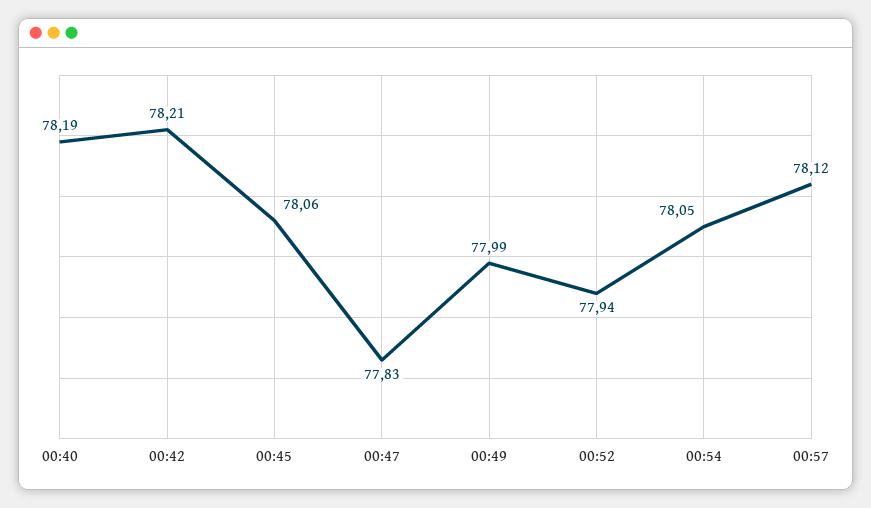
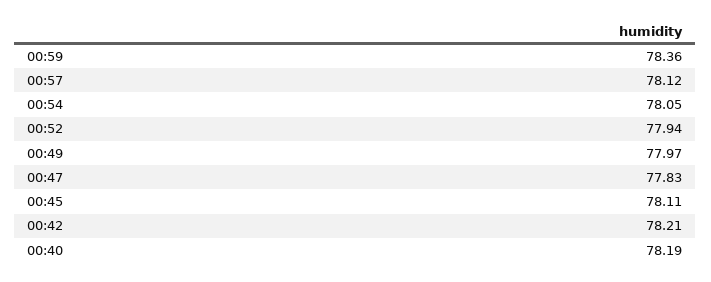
00:45: 78.06 -> 78.11
00:49: 77.99 -> 77.97
00:59: none -> 78.36

